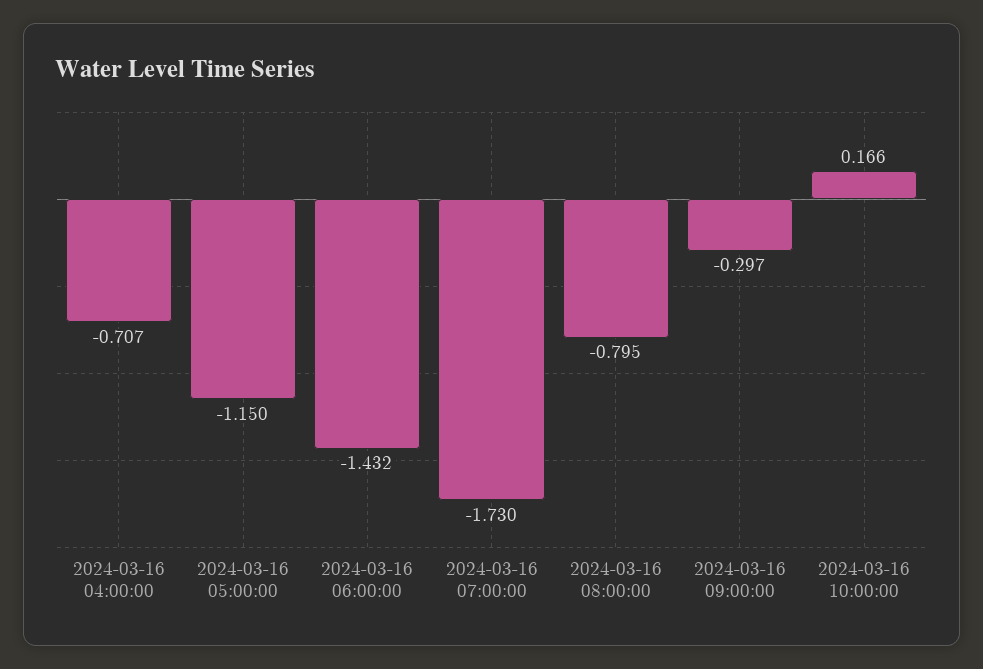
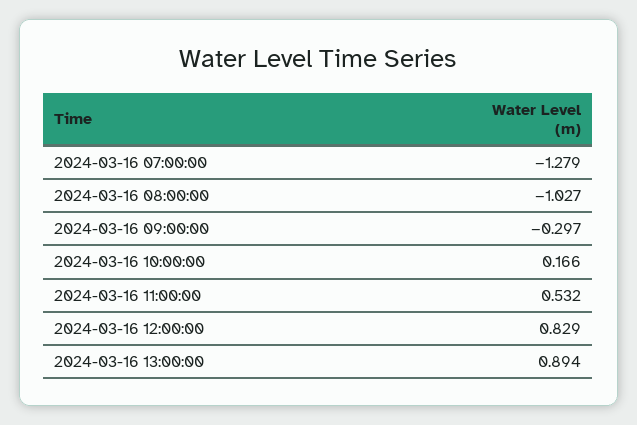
2024-03-16 04:00:00: -0.707 -> none
2024-03-16 05:00:00: -1.15 -> none
2024-03-16 06:00:00: -1.432 -> none
2024-03-16 07:00:00: -1.73 -> -1.279
2024-03-16 08:00:00: -0.795 -> -1.027
2024-03-16 11:00:00: none -> 0.532
2024-03-16 12:00:00: none -> 0.829
2024-03-16 13:00:00: none -> 0.894

